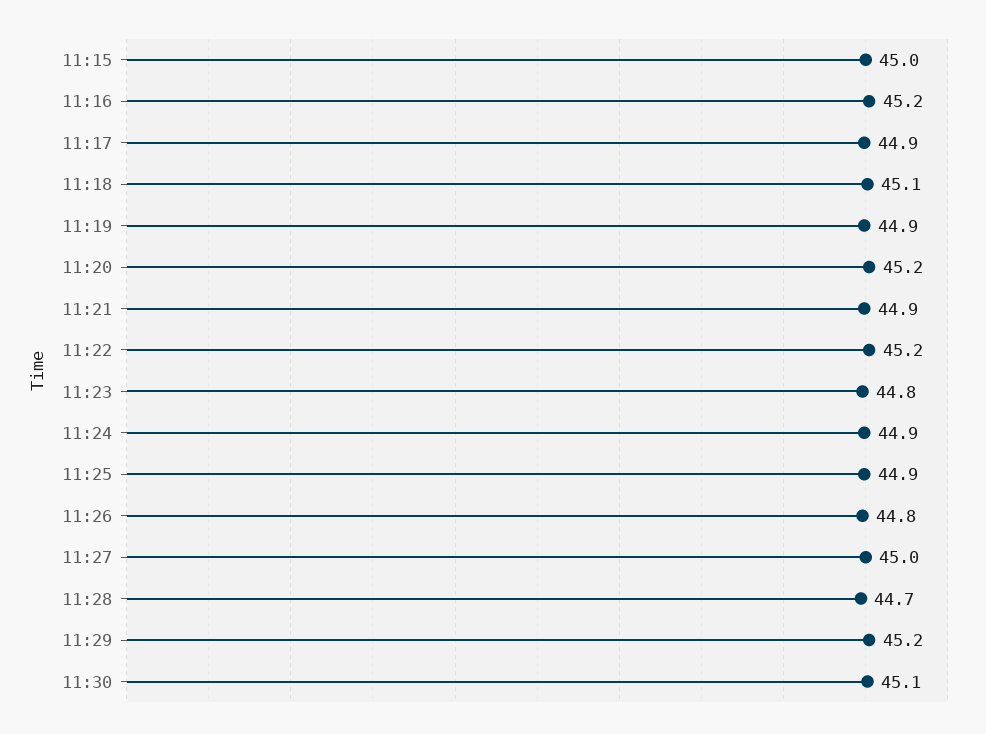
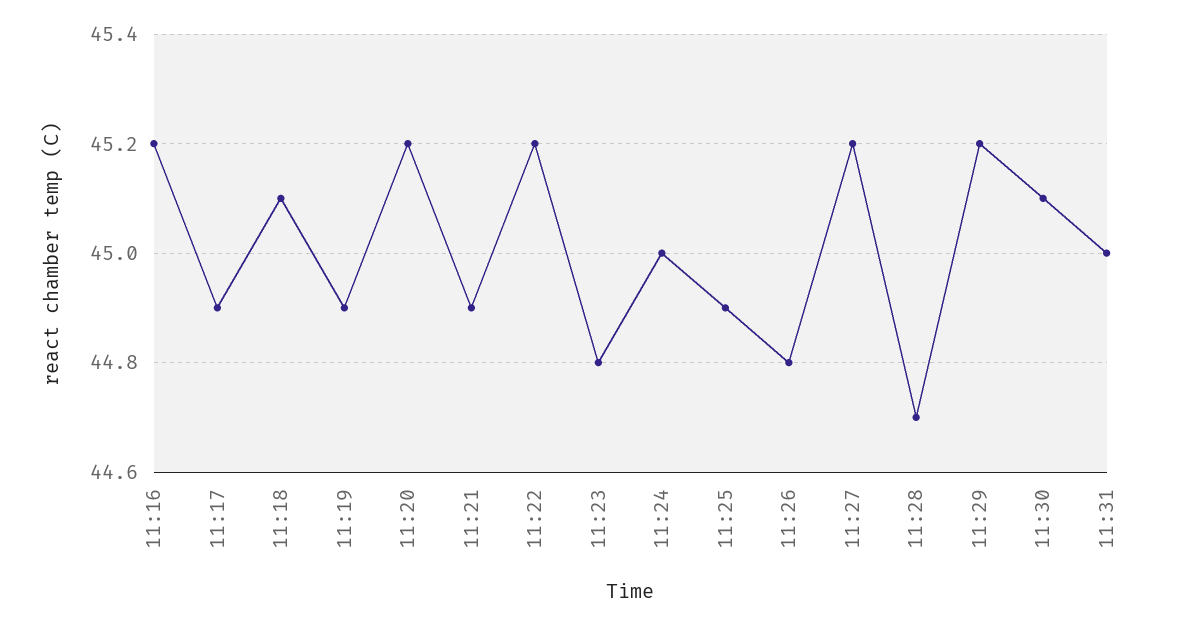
11:15: 45 -> none
11:24: 44.9 -> 45
11:27: 45 -> 45.2
11:31: none -> 45

